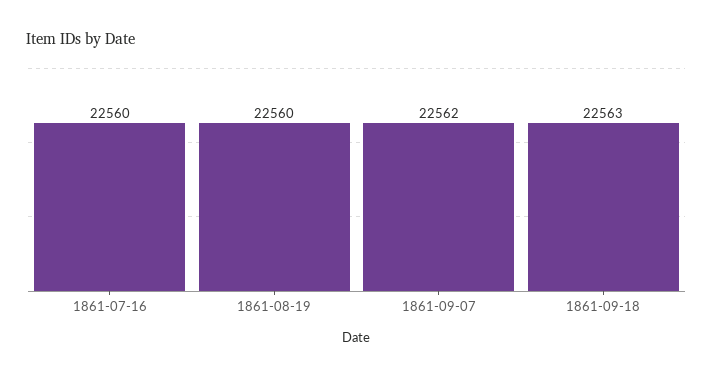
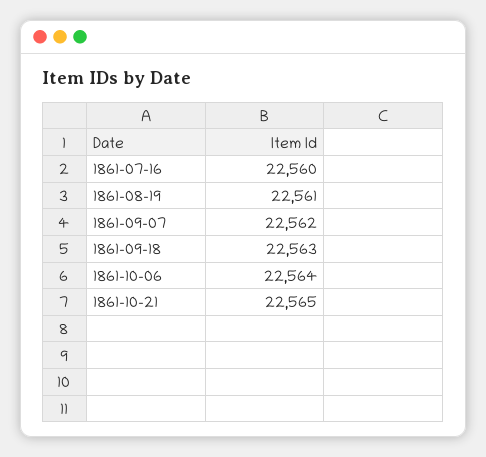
1861-08-19: 22560 -> 22561
1861-10-06: none -> 22564
1861-10-21: none -> 22565

